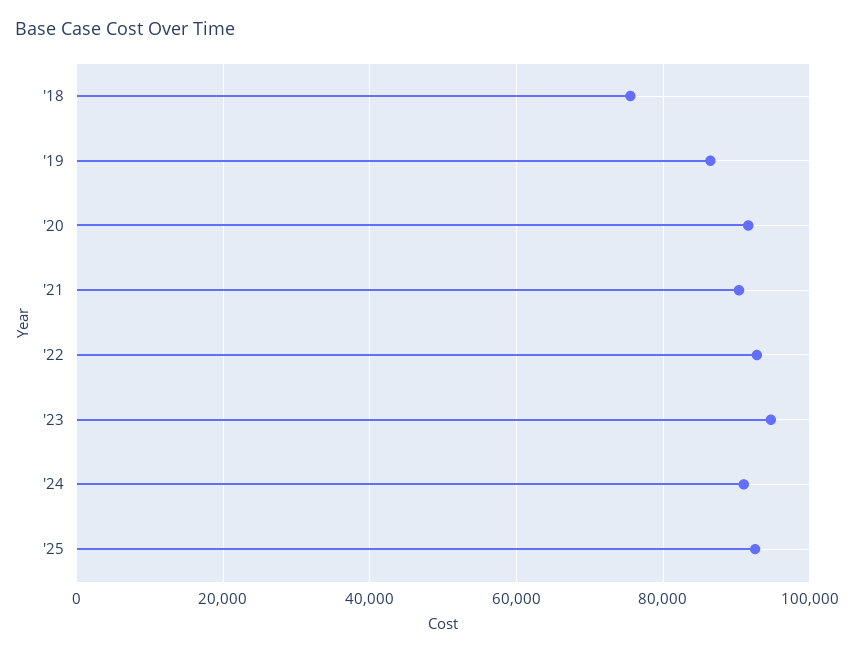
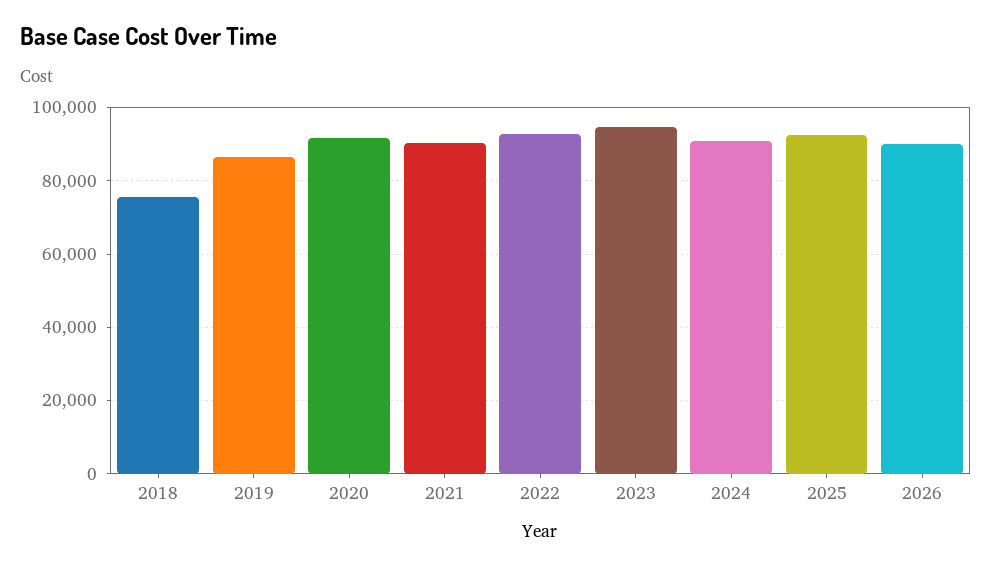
2026: none -> 90000

